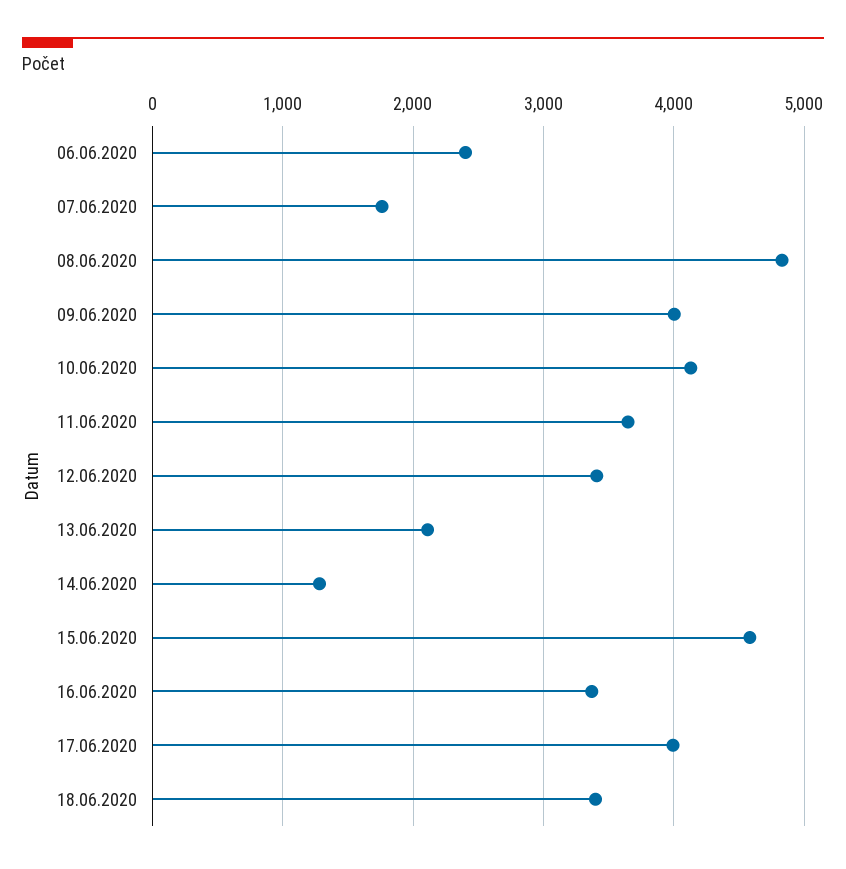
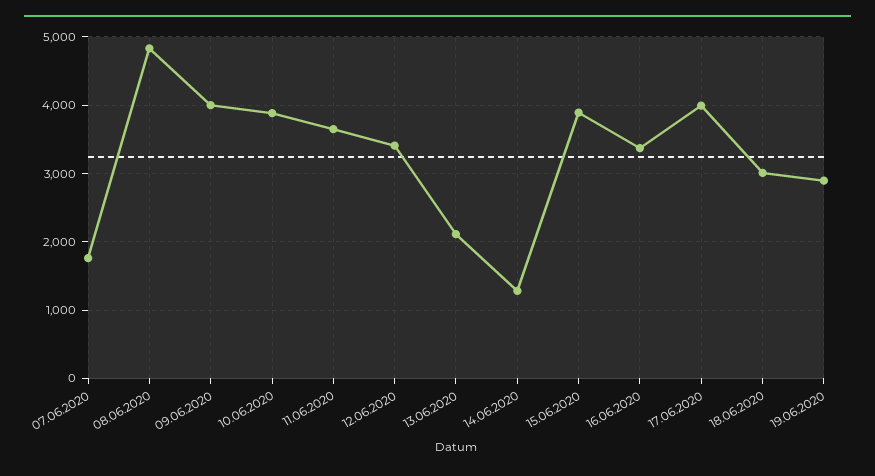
06.06.2020: 2400 -> none
10.06.2020: 4100 -> 3900
15.06.2020: 4600 -> 3900
18.06.2020: 3400 -> 3000
19.06.2020: none -> 2900

